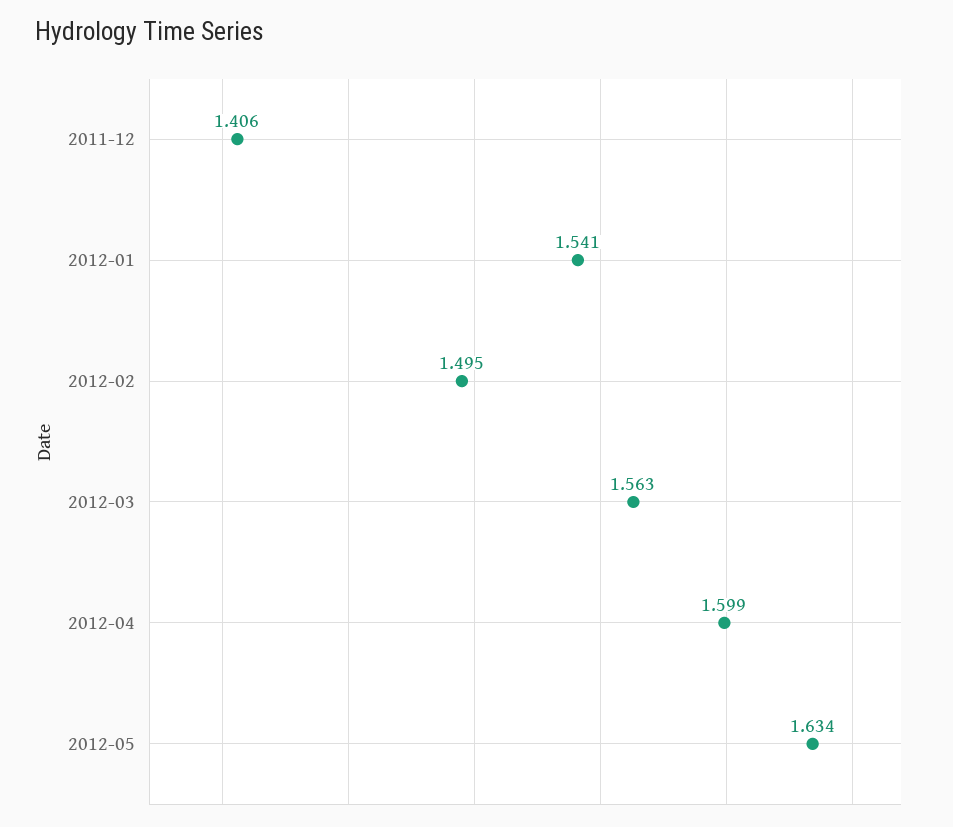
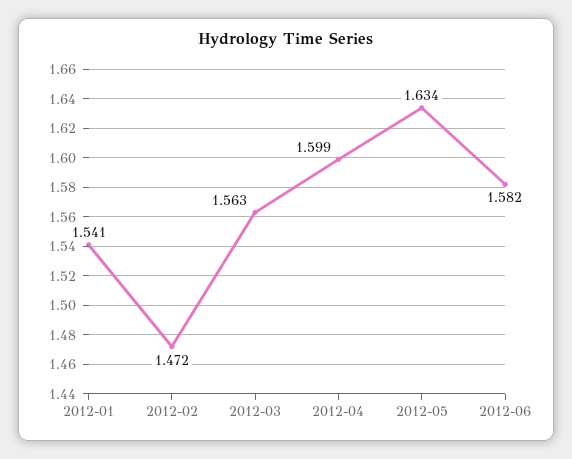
2011-12: 1.406 -> none
2012-02: 1.495 -> 1.472
2012-06: none -> 1.582

